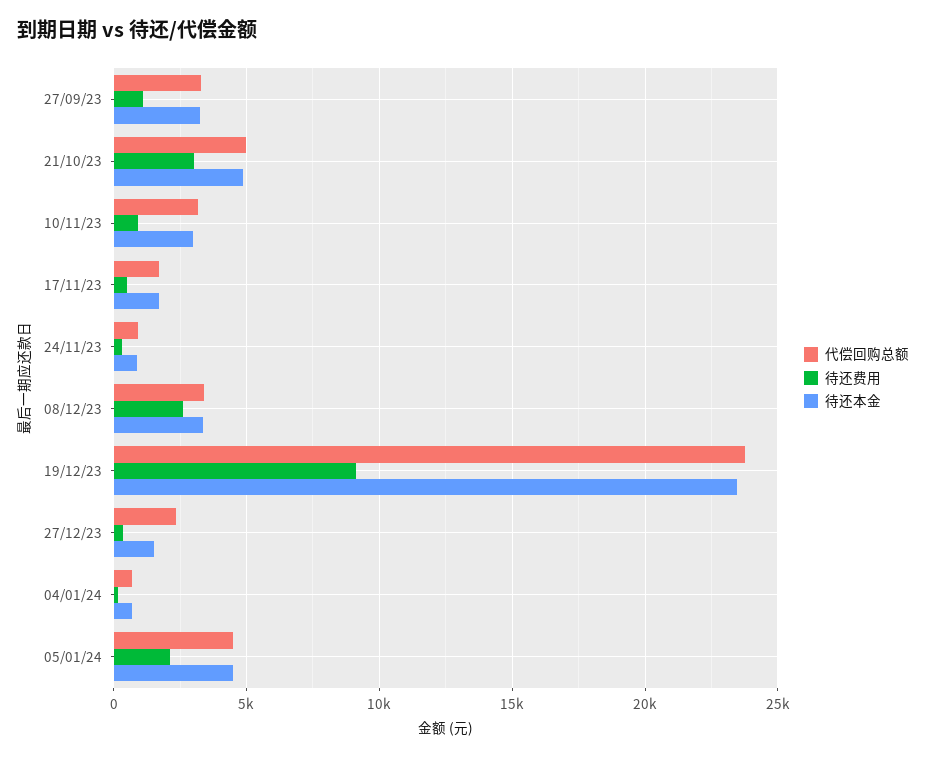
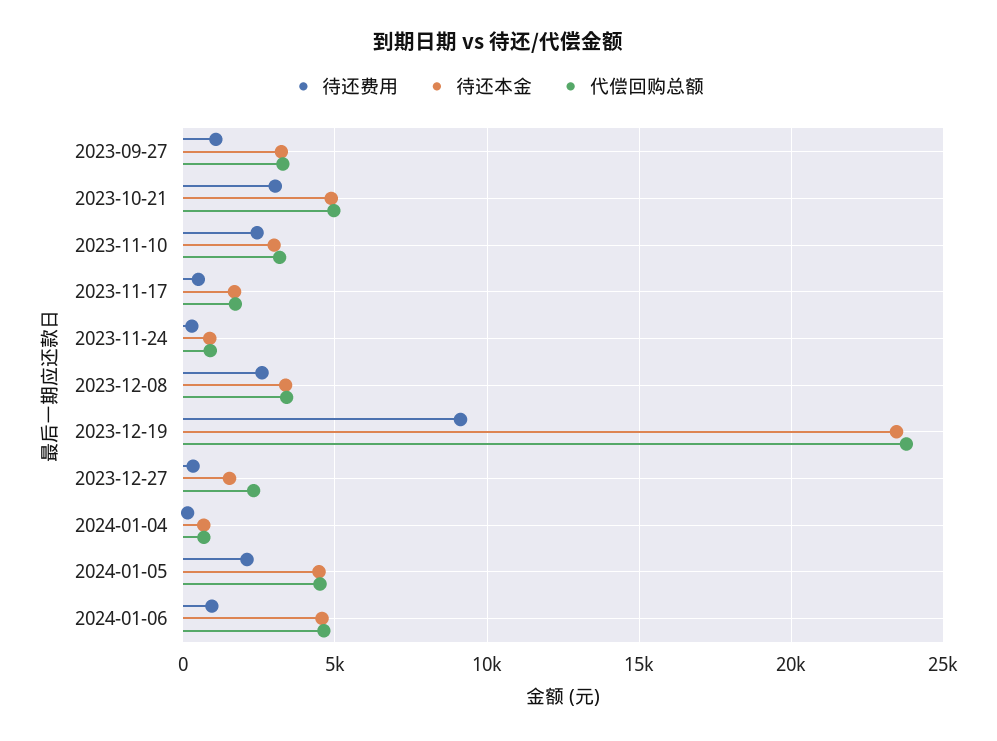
待还费用, 10/11/23: 1000 -> 2500
待还费用, 2024-01-06: none -> 1000
待还本金, 2024-01-06: none -> 4500
代偿回购总额, 2024-01-06: none -> 4500

